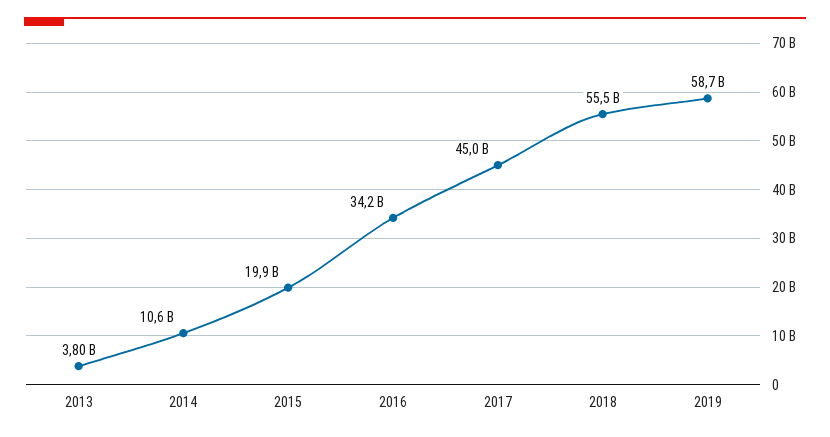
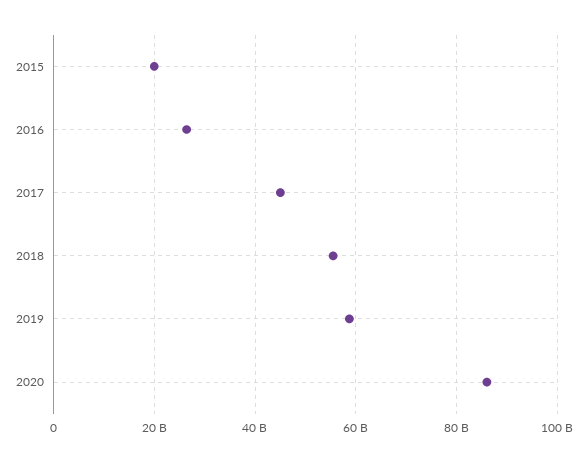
2013: 3800000000 -> none
2014: 10600000000 -> none
2016: 34200000000 -> 26000000000
2020: none -> 86000000000

